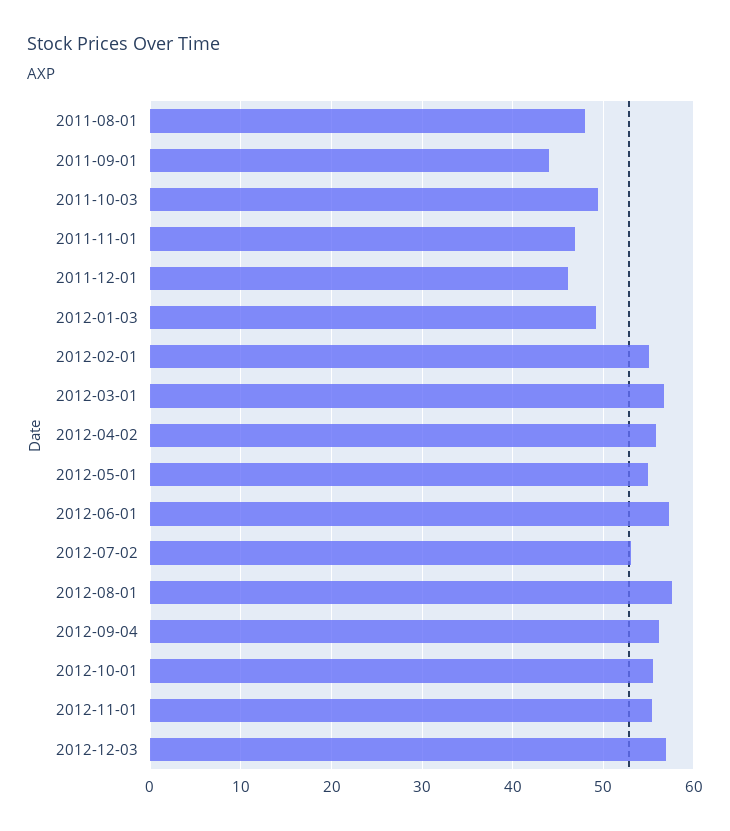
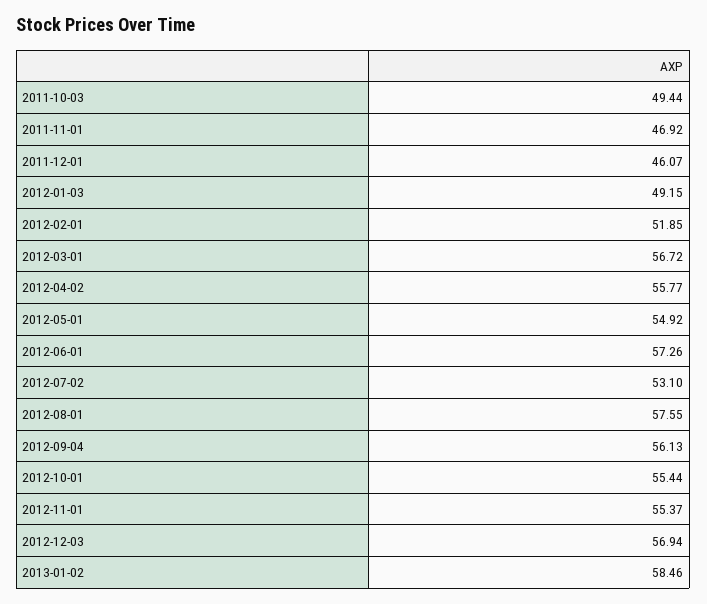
2011-08-01: 48 -> none
2011-09-01: 44 -> none
2012-02-01: 55 -> 51.85
2013-01-02: none -> 58.46

